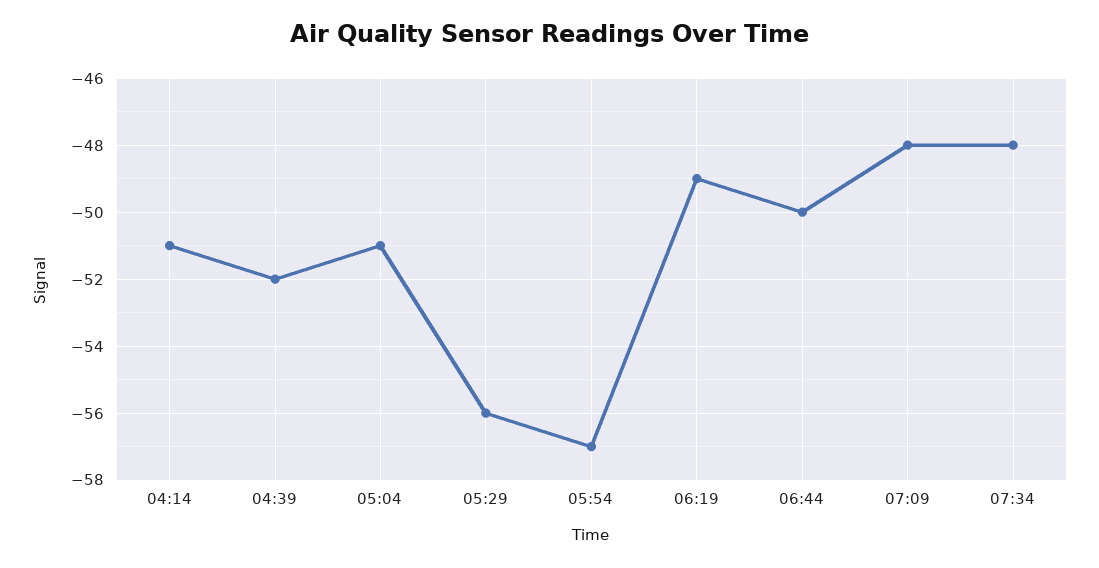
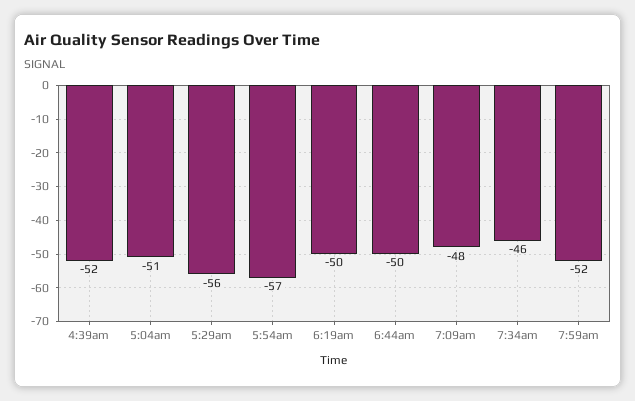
04:14: -51 -> none
06:19: -49 -> -50
07:34: -48 -> -46
7:59am: none -> -52

